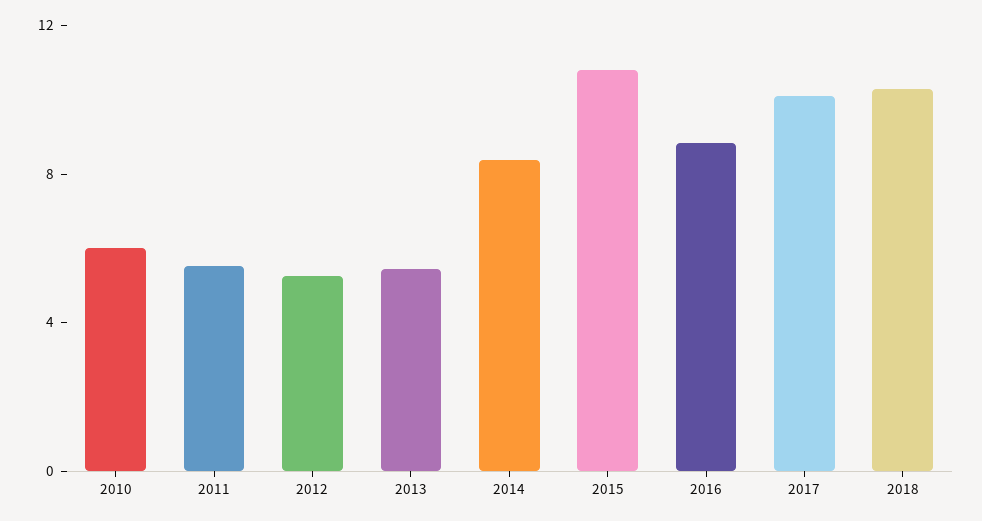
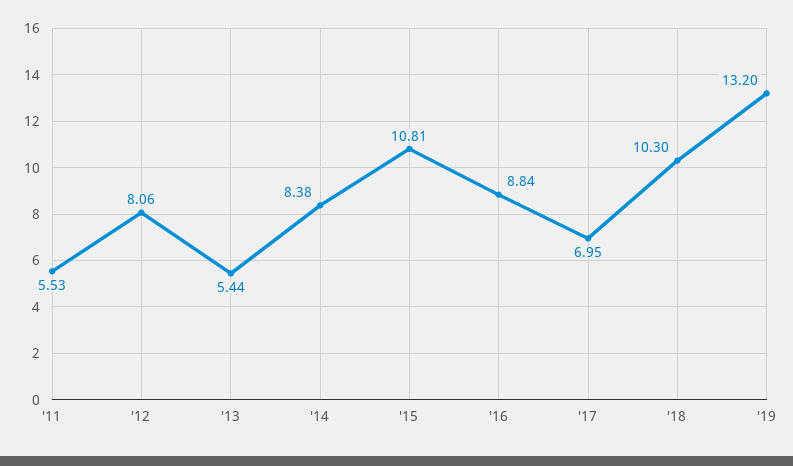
2010: 6 -> none
2012: 5 -> 8.06
2017: 10 -> 6.95
'19: none -> 13.2

